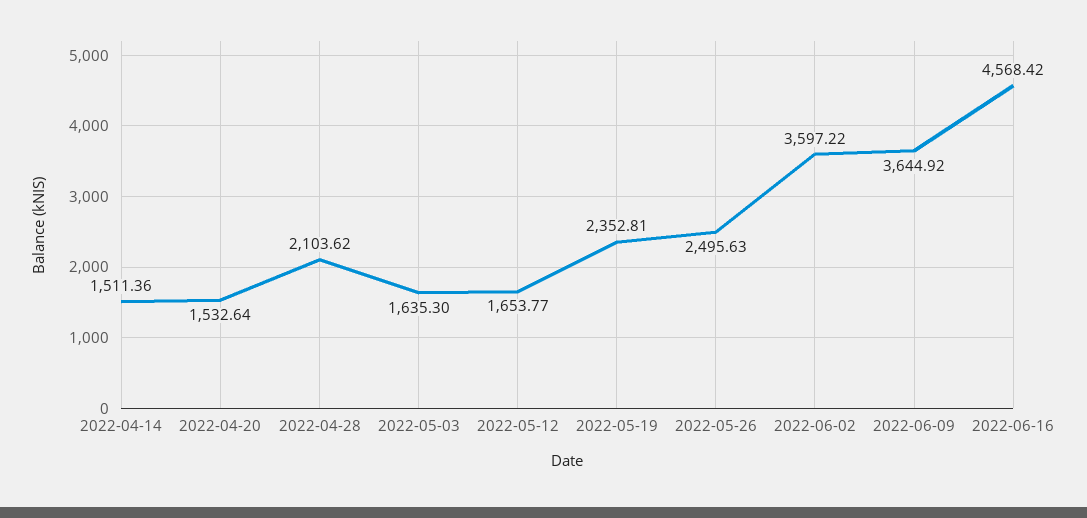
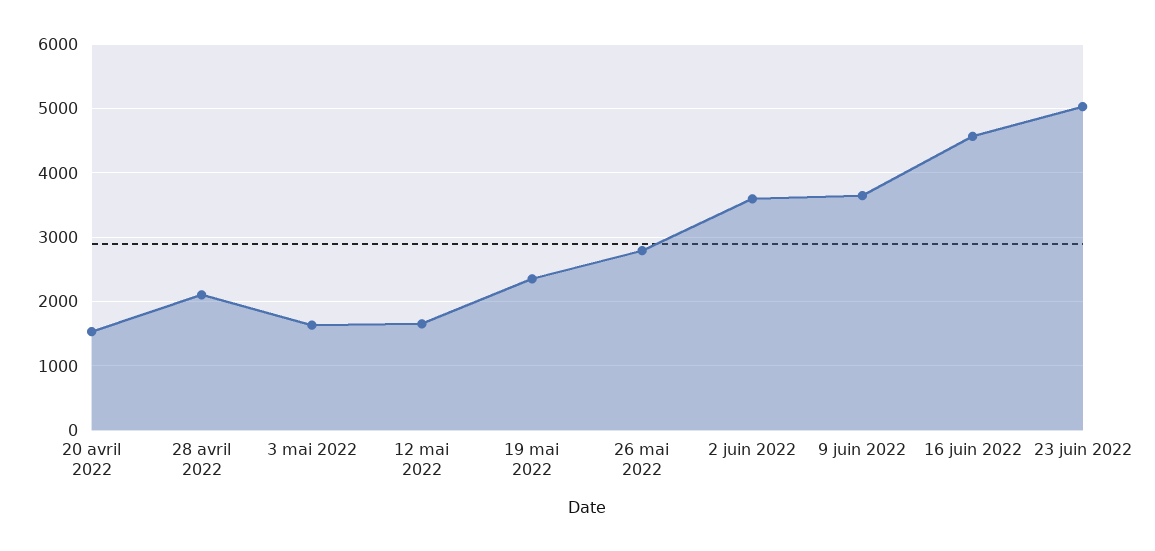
2022-04-14: 1511.36 -> none
2022-05-26: 2495.63 -> 2800
23 juin 2022: none -> 5000

